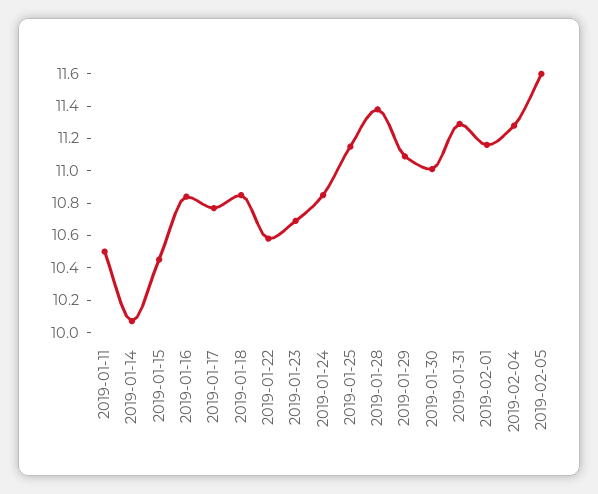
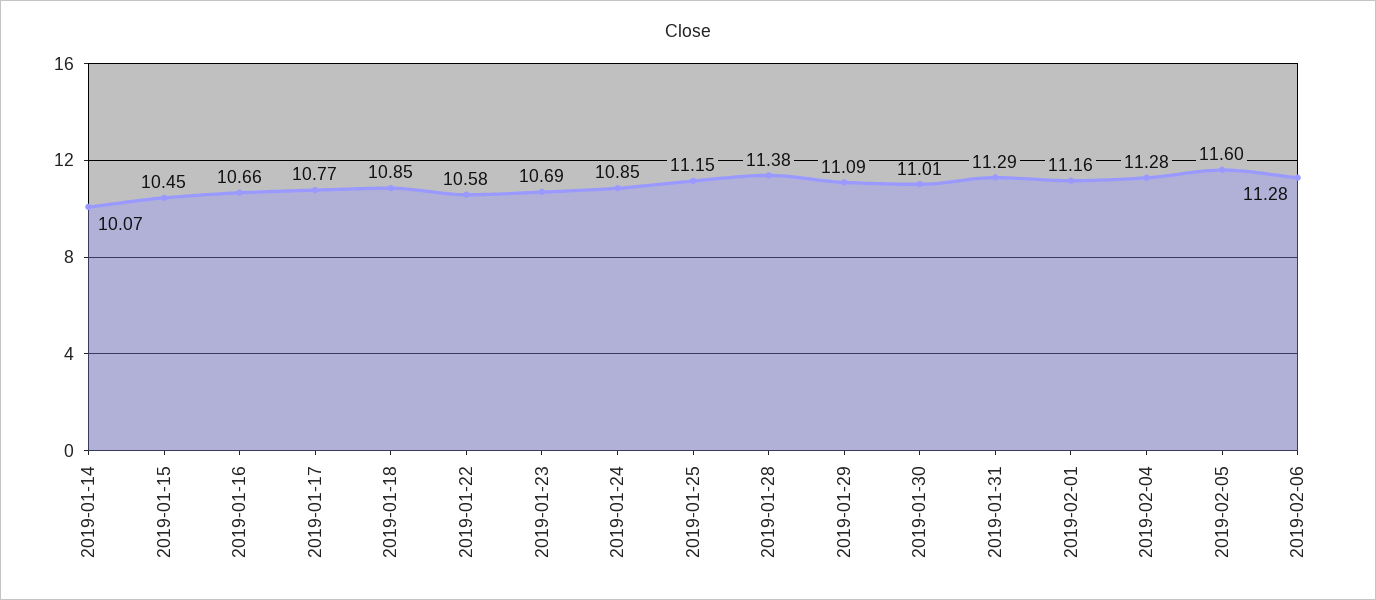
2019-01-11: 10.5 -> none
2019-01-16: 10.85 -> 10.66
2019-02-06: none -> 11.28

